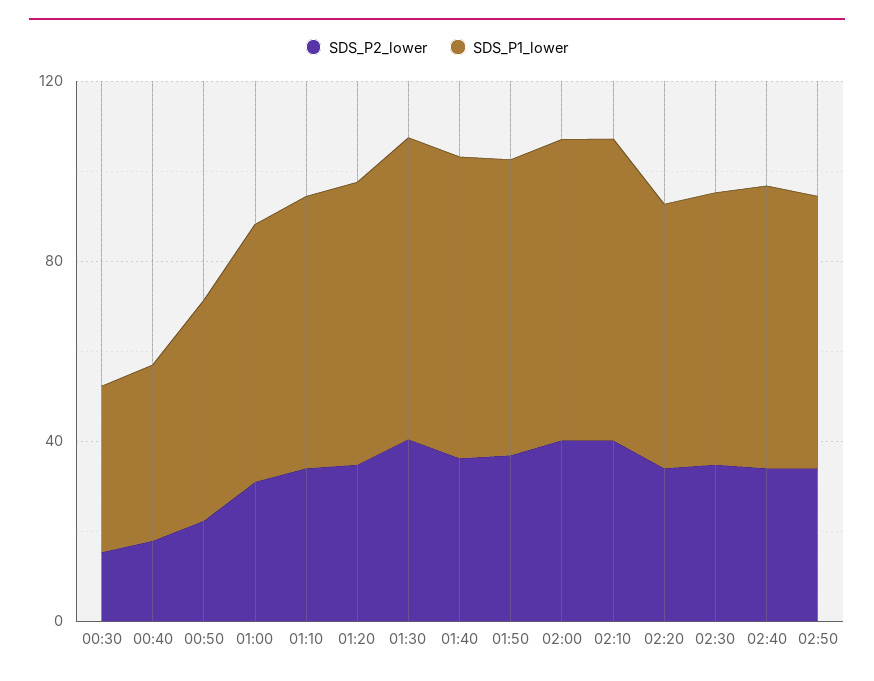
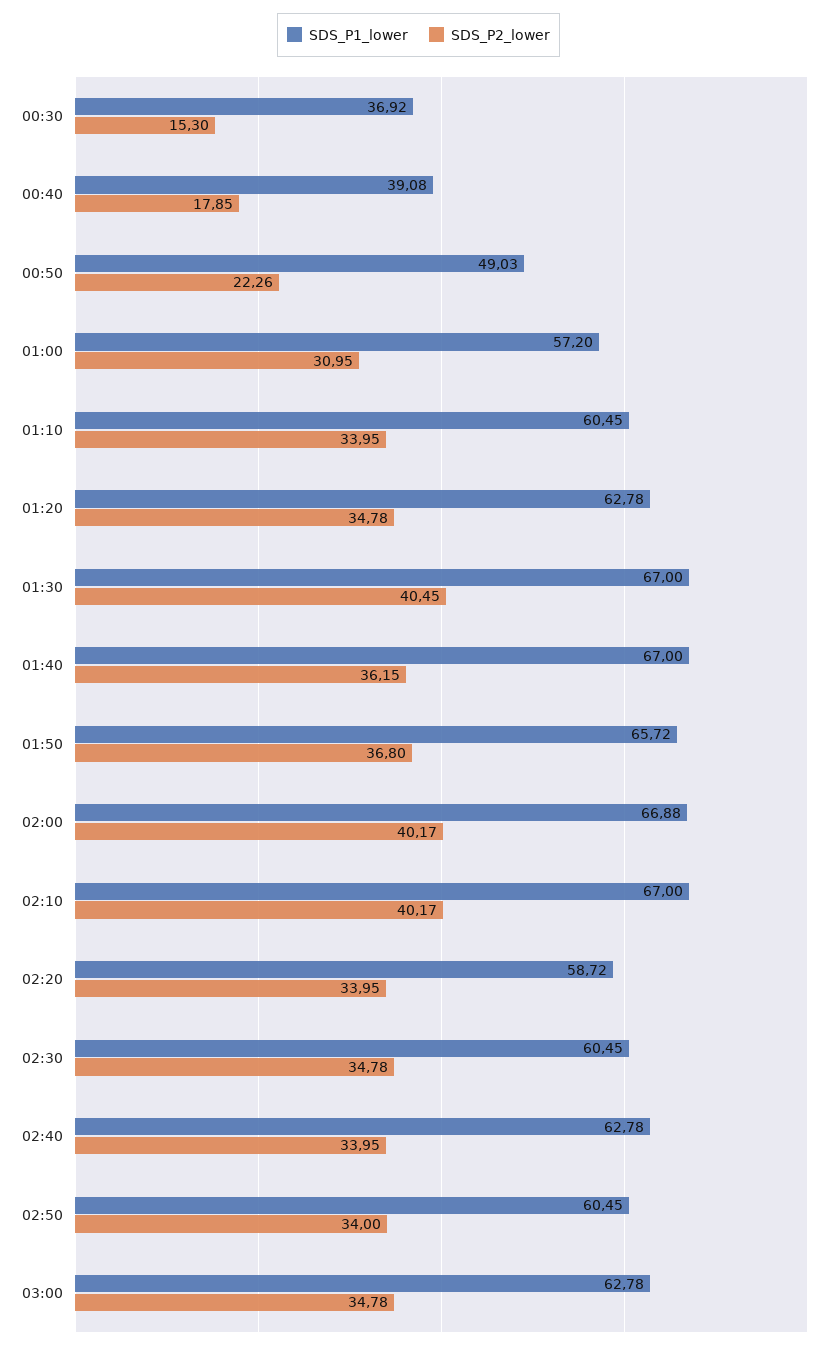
SDS_P1_lower, 03:00: none -> 62.78
SDS_P2_lower, 03:00: none -> 34.78

